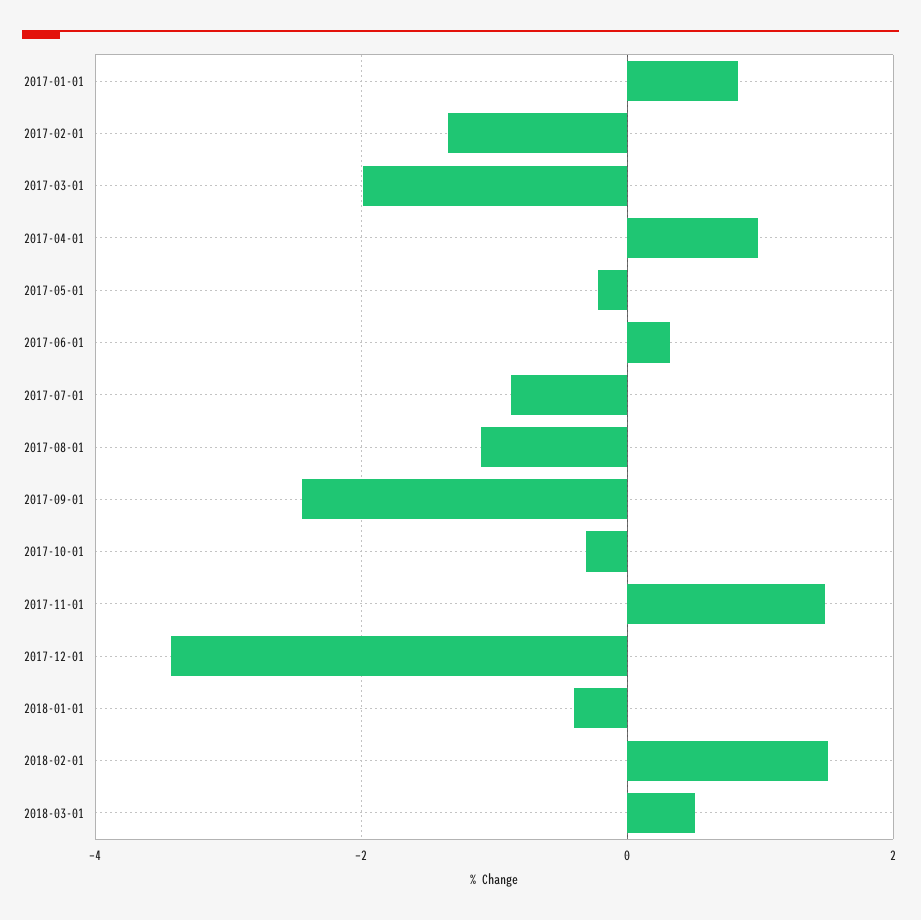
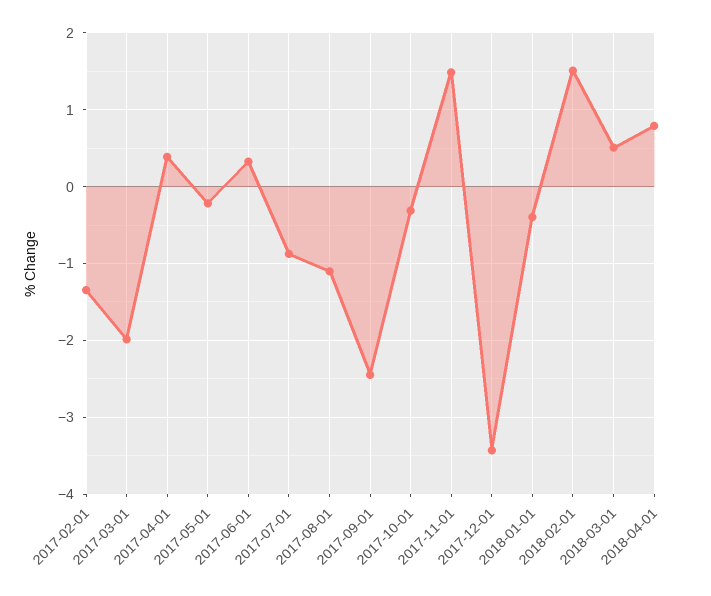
2017-01-01: 0.8 -> none
2017-04-01: 1 -> 0.4
2018-04-01: none -> 0.8

